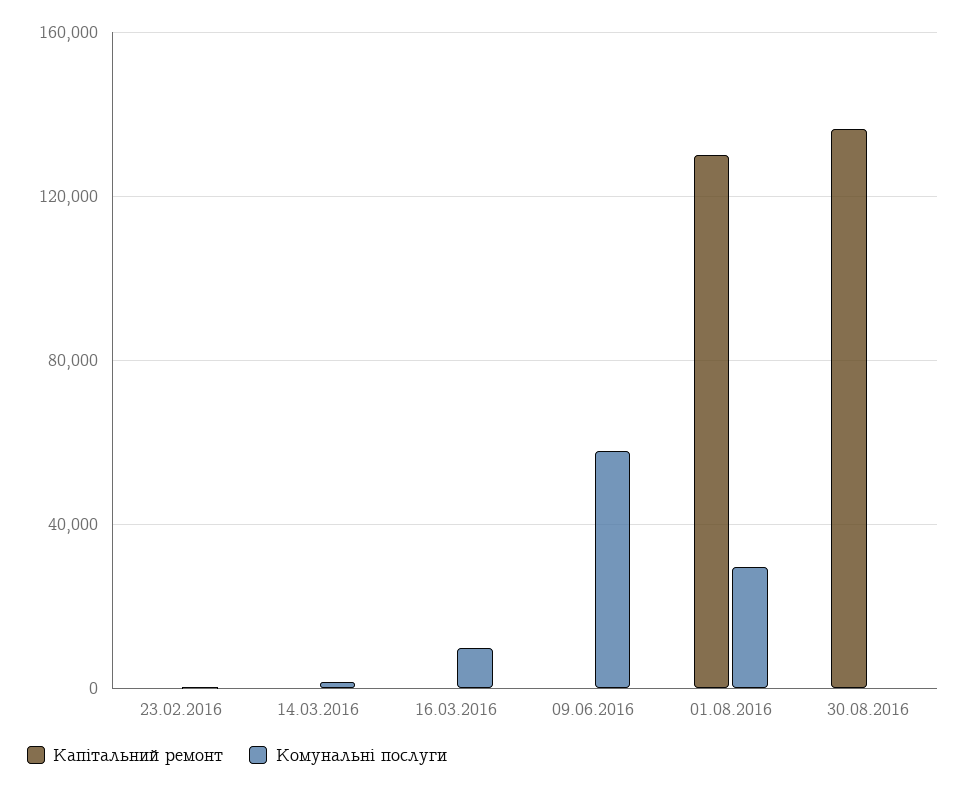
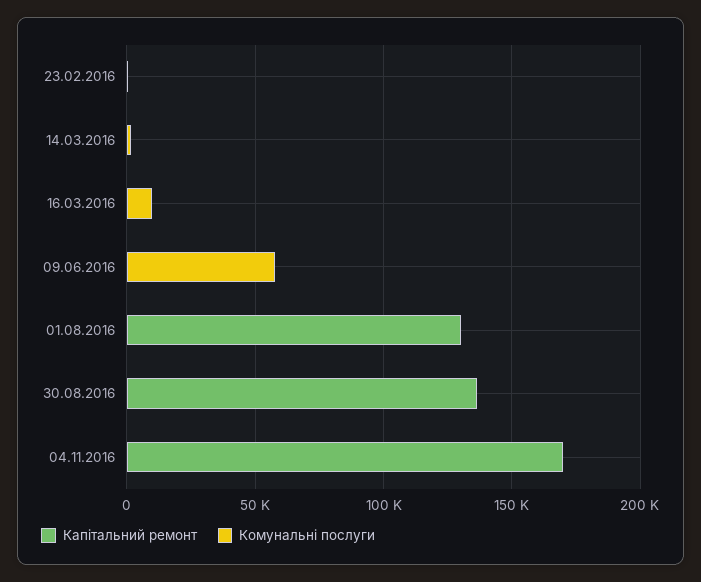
Комунальні послуги, 01.08.2016: 30000 -> 0
Капітальний ремонт, 04.11.2016: none -> 170000
Комунальні послуги, 04.11.2016: none -> 0

